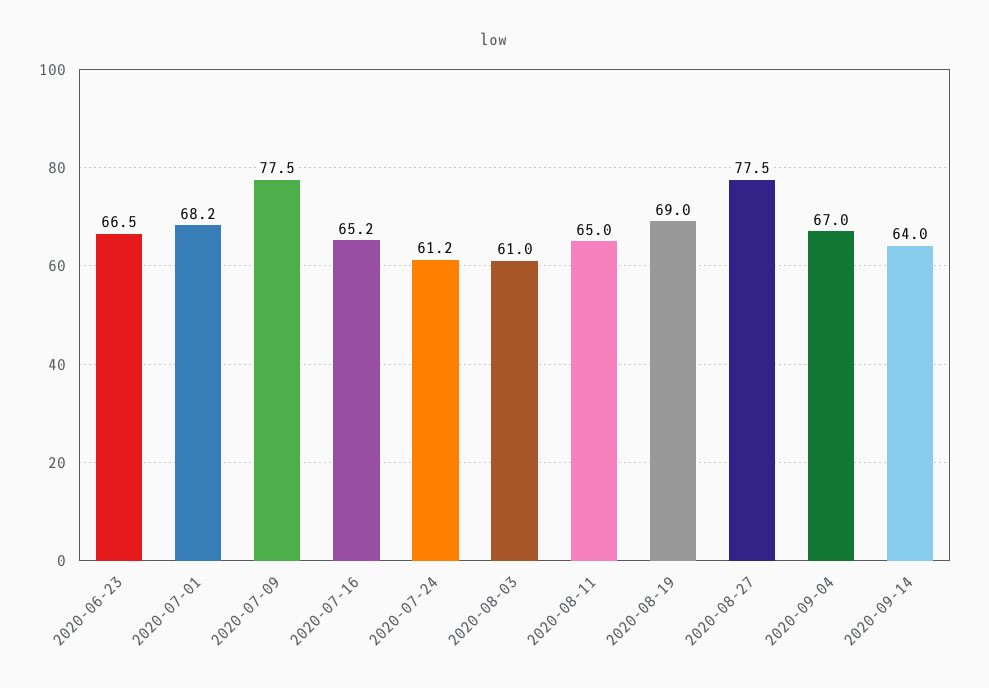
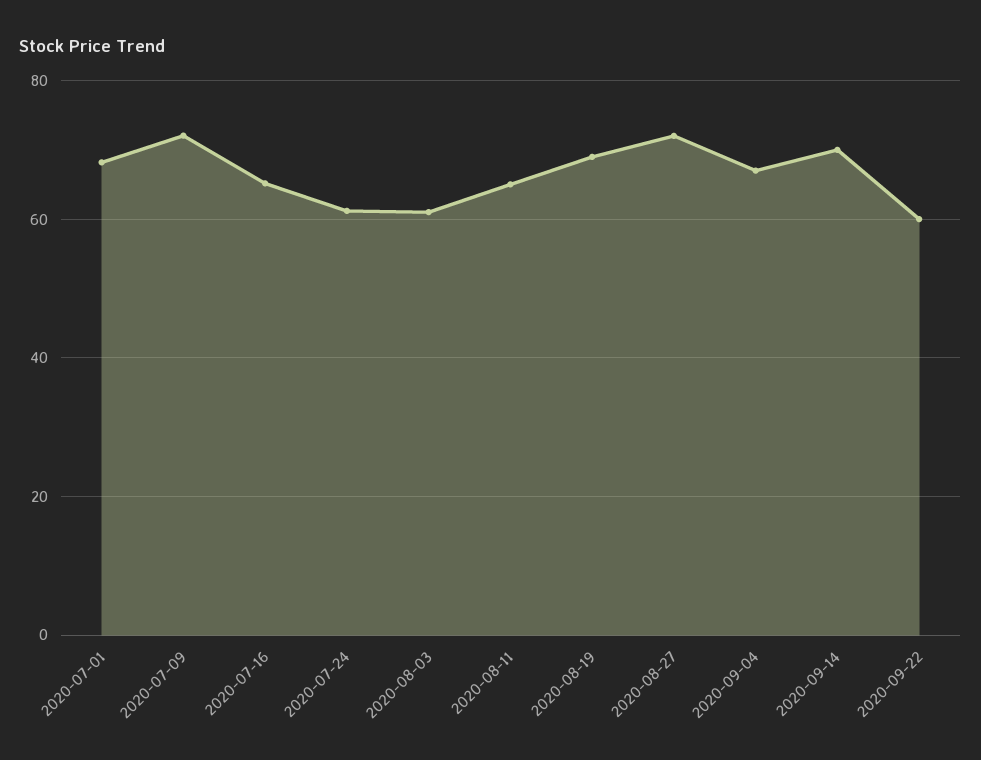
2020-06-23: 66.5 -> none
2020-07-09: 77.5 -> 72
2020-08-27: 77.5 -> 72
2020-09-14: 64 -> 70
2020-09-22: none -> 60

